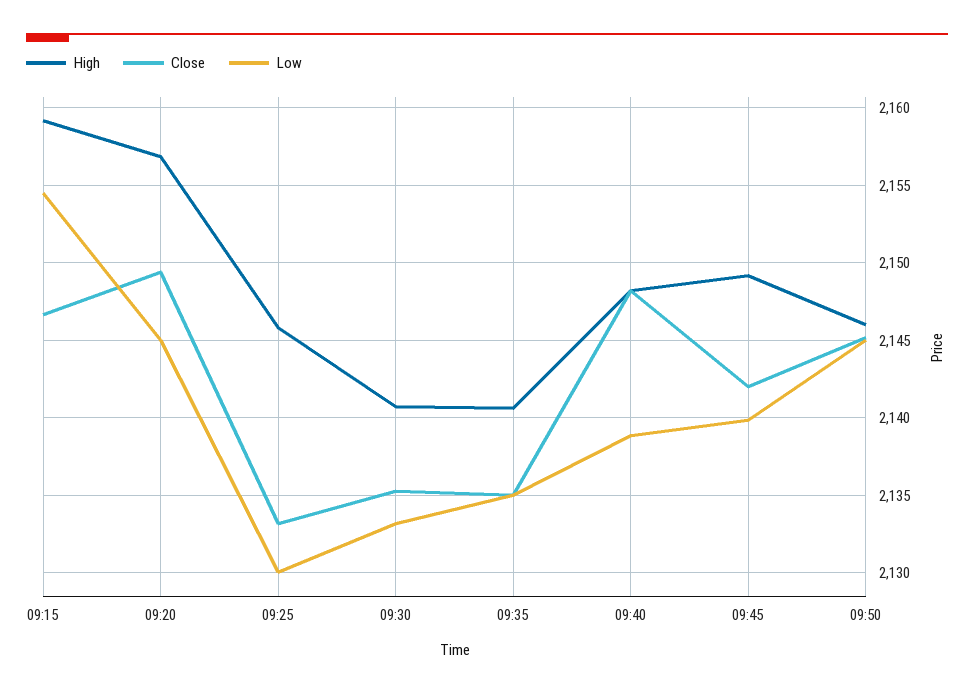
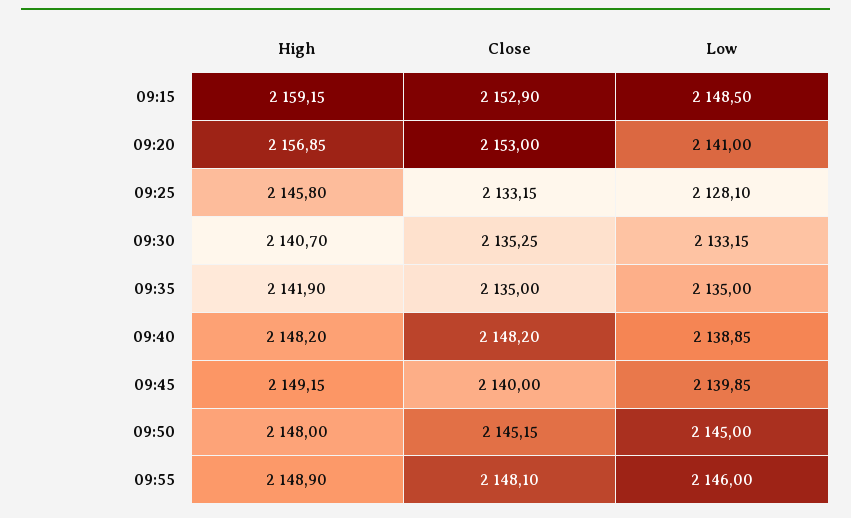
Close, 09:15: 2146.5 -> 2152.9
Low, 09:15: 2154.5 -> 2148.5
Close, 09:20: 2149.5 -> 2153
Low, 09:20: 2145 -> 2141
Low, 09:25: 2130 -> 2128.1
High, 09:35: 2140.5 -> 2141.9
Close, 09:45: 2142 -> 2140
High, 09:50: 2146 -> 2148
High, 09:55: none -> 2148.9
Close, 09:55: none -> 2148.1
Low, 09:55: none -> 2146

